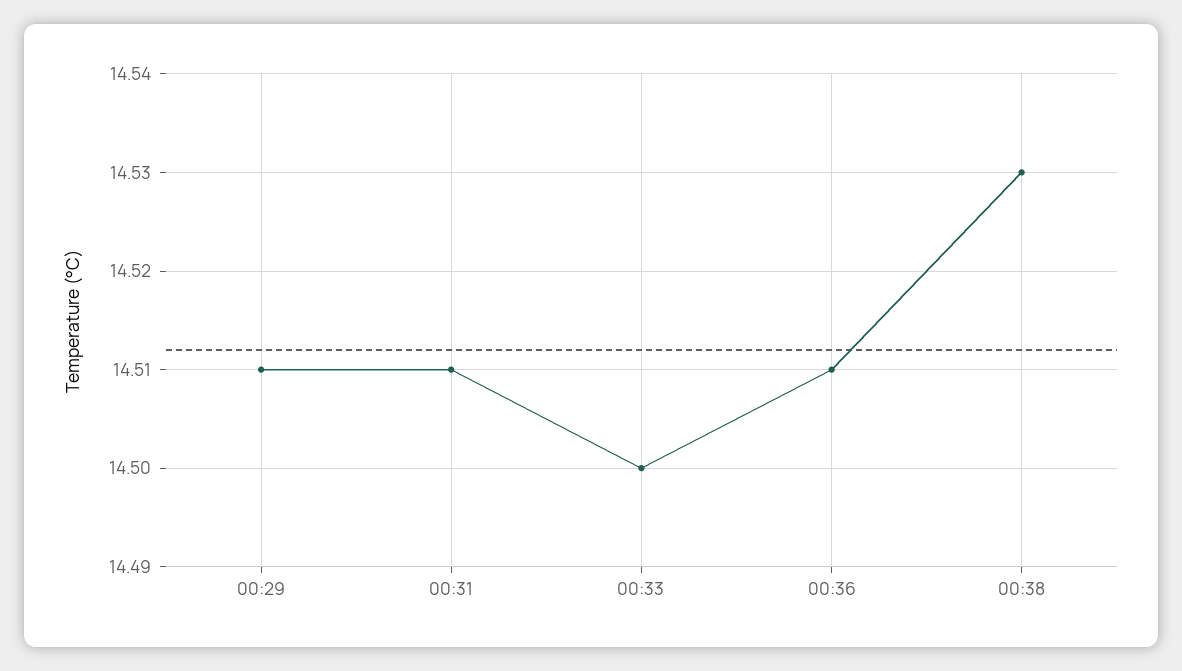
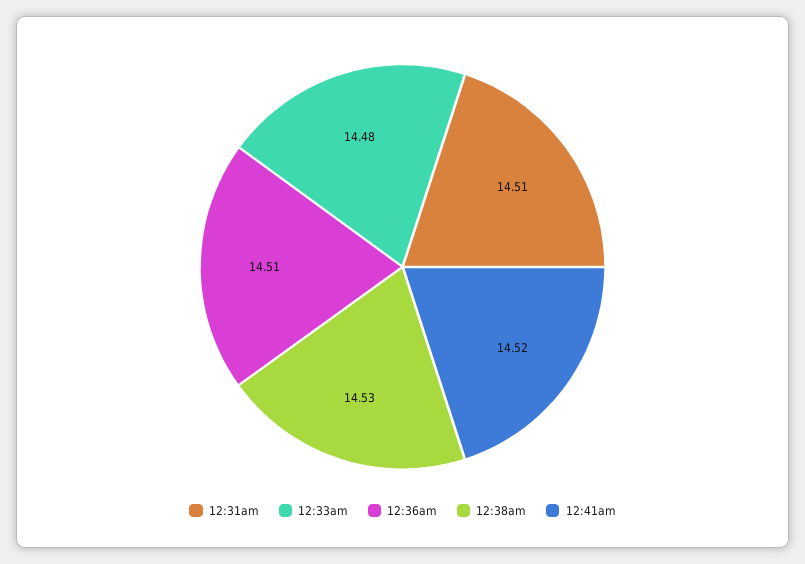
00:29: 14.51 -> none
00:33: 14.5 -> 14.48
12:41am: none -> 14.52

